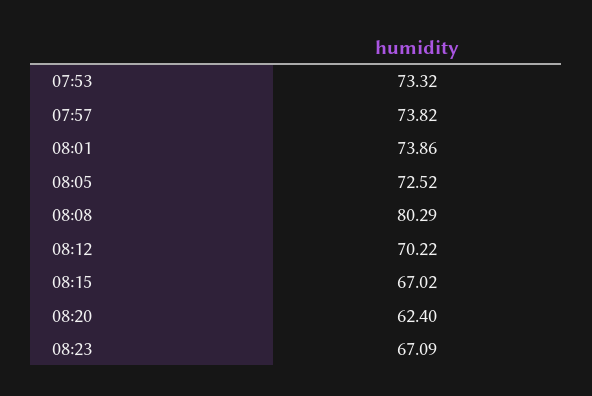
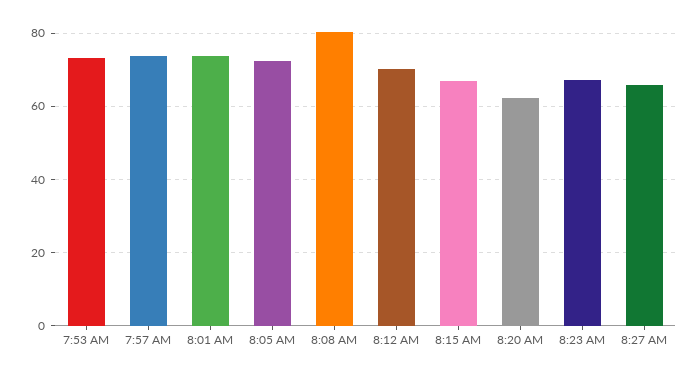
8:27 AM: none -> 66

